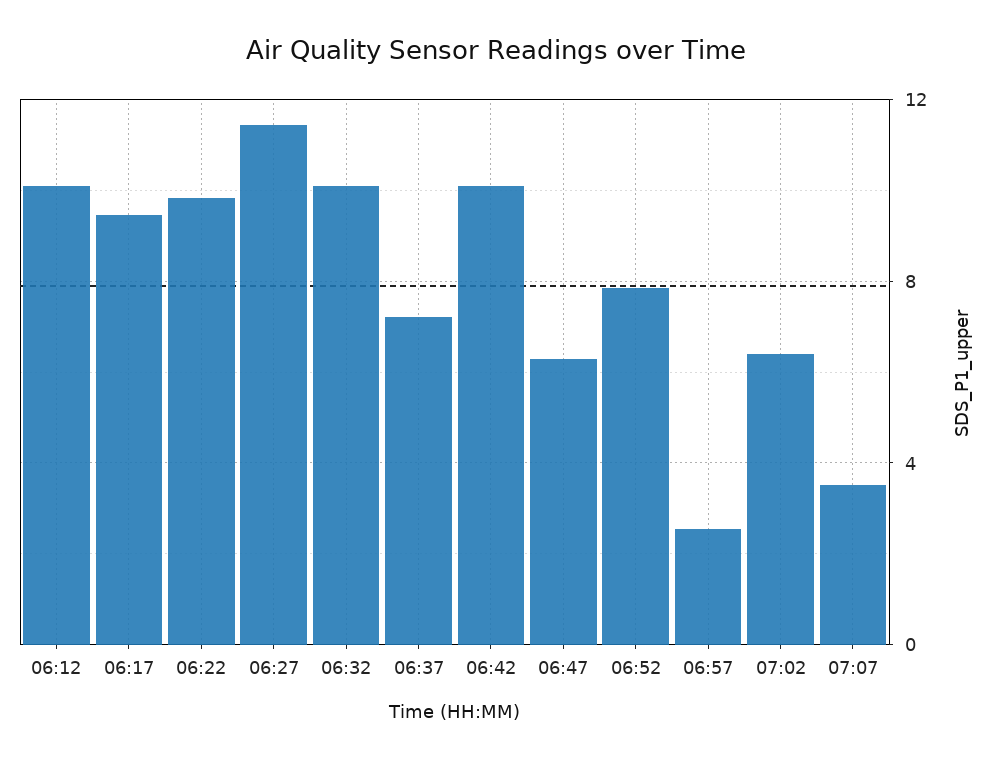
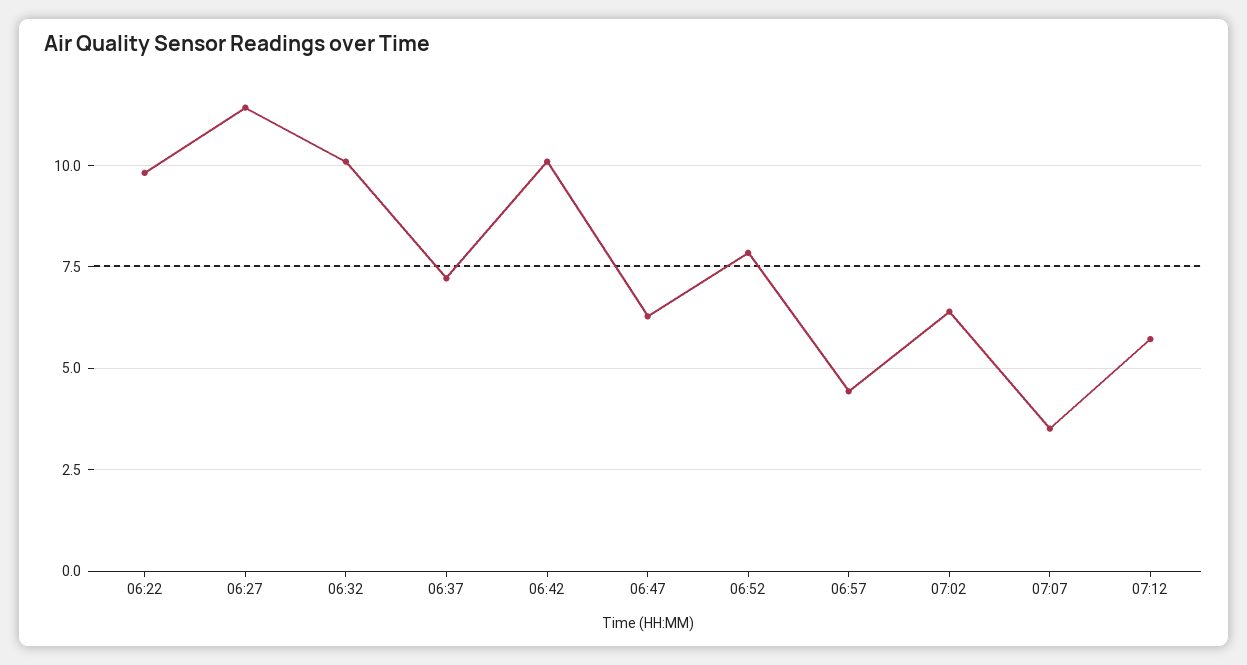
06:12: 10 -> none
06:17: 9.5 -> none
06:57: 2.5 -> 4.5
07:12: none -> 5.75

